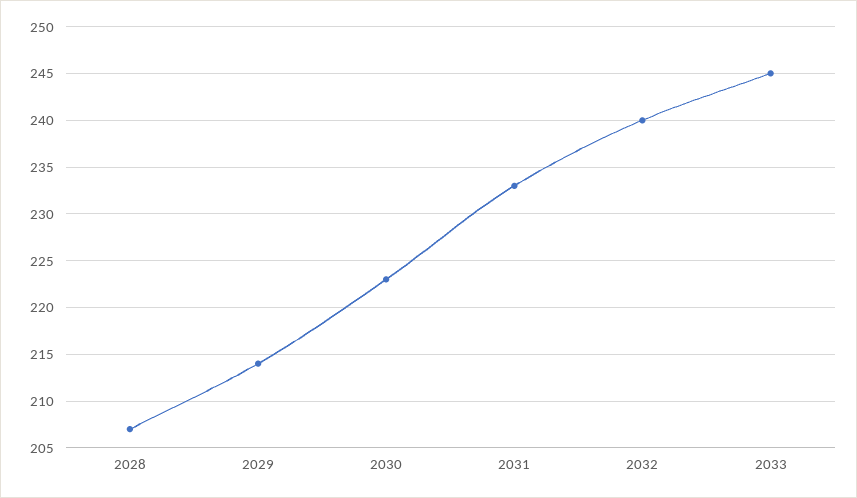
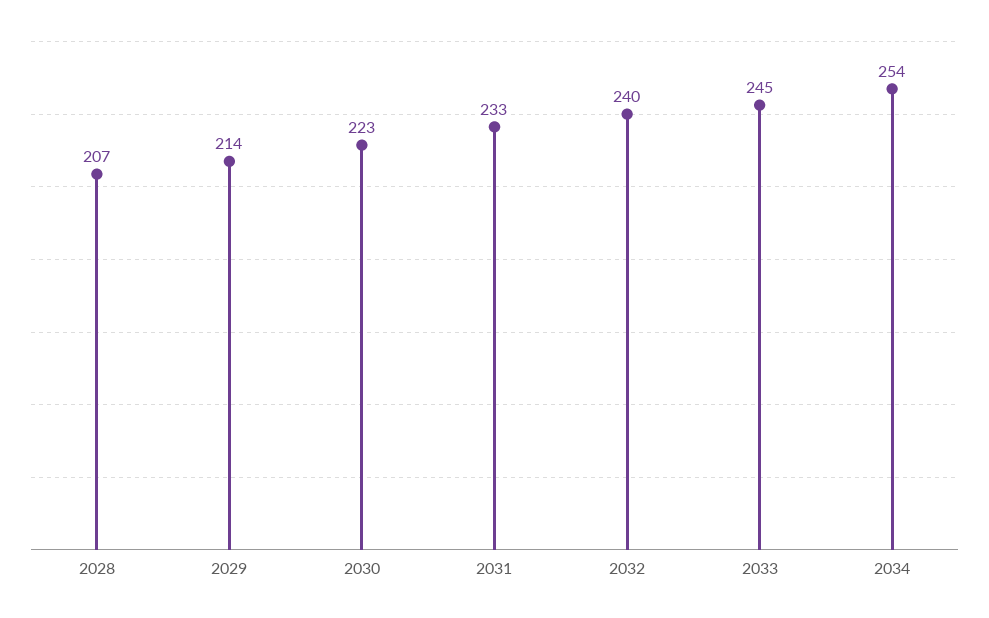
2034: none -> 254

